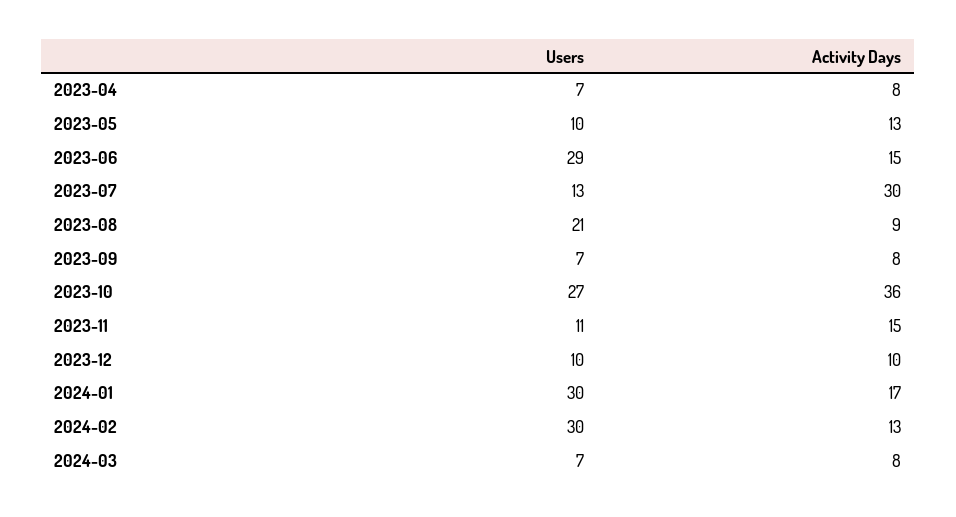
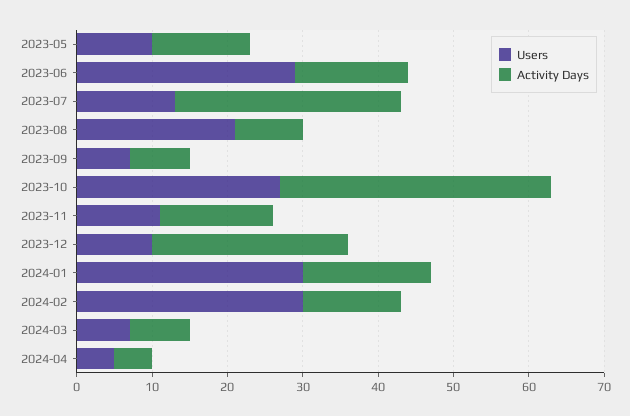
Users, 2023-04: 7 -> none
Activity Days, 2023-04: 8 -> none
Activity Days, 2023-12: 10 -> 25
Users, 2024-04: none -> 5
Activity Days, 2024-04: none -> 5

